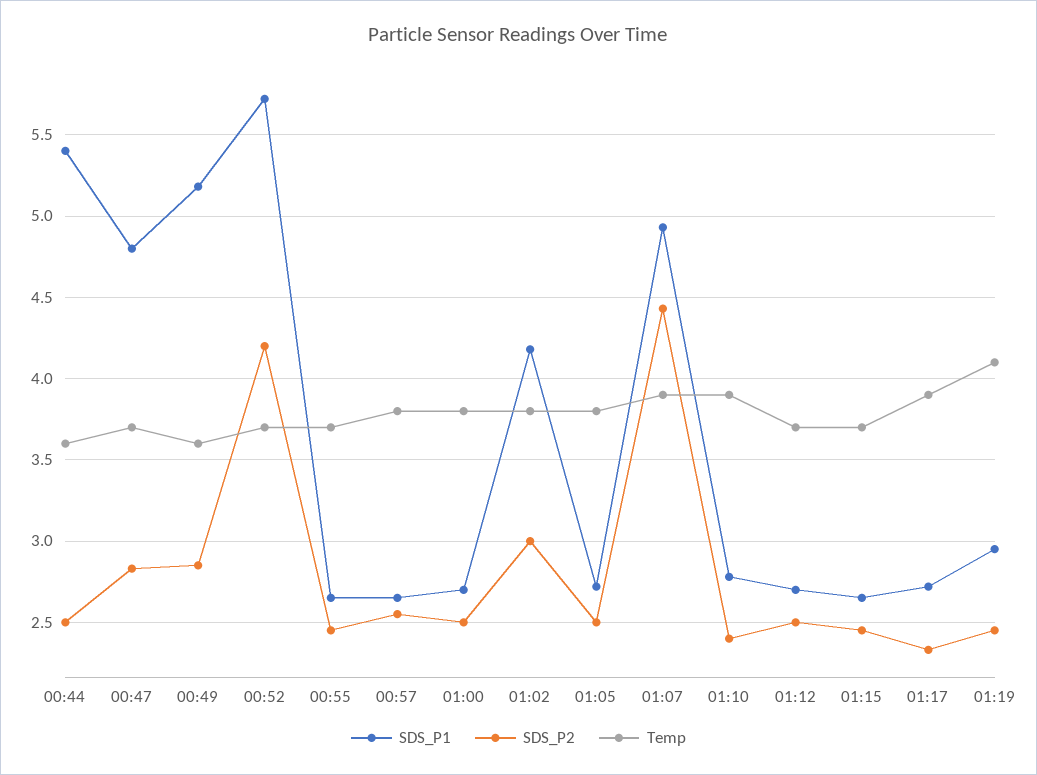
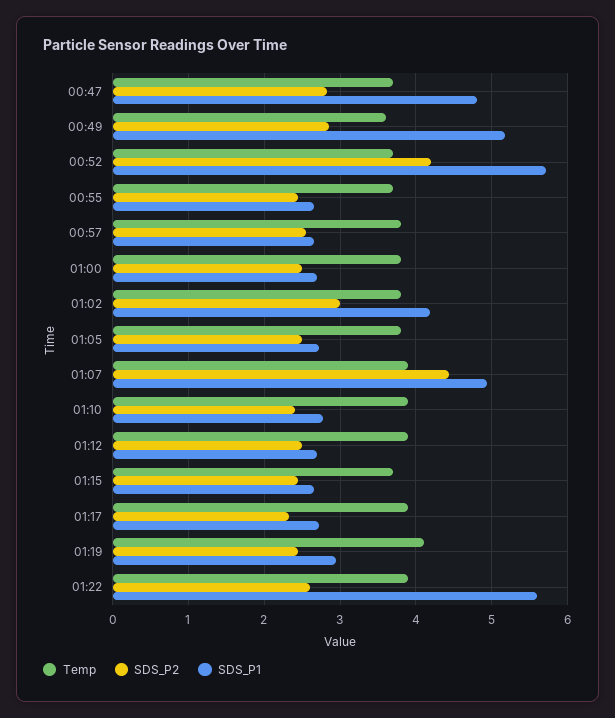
SDS_P1, 00:44: 5.4 -> none
SDS_P2, 00:44: 2.5 -> none
Temp, 00:44: 3.6 -> none
Temp, 01:12: 3.7 -> 3.9
Temp, 01:22: none -> 3.9
SDS_P2, 01:22: none -> 2.6
SDS_P1, 01:22: none -> 5.6

